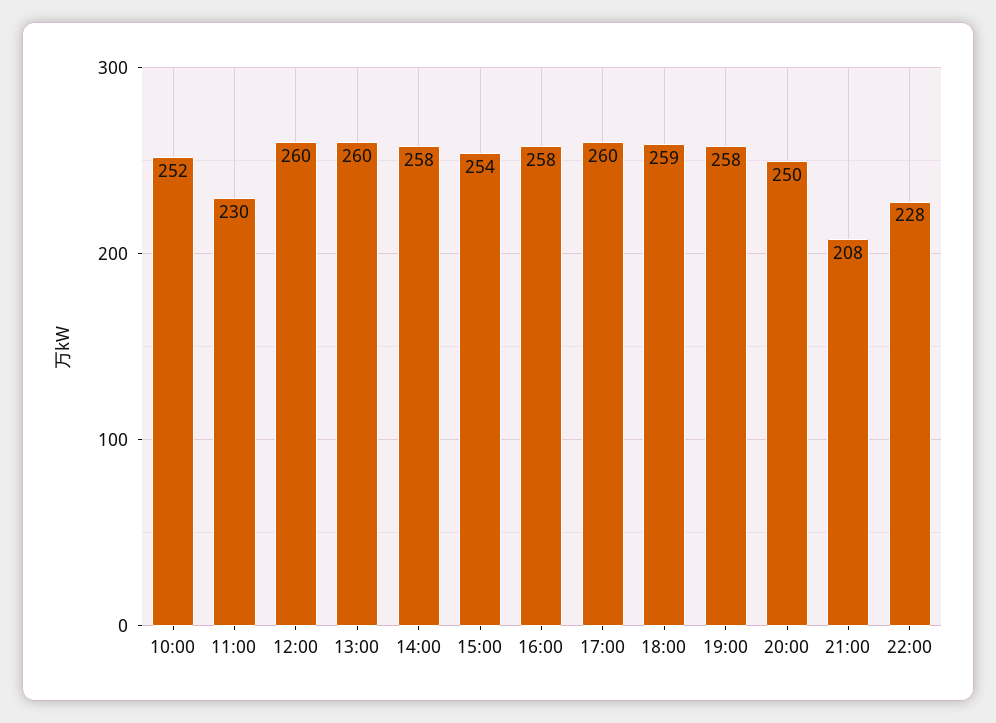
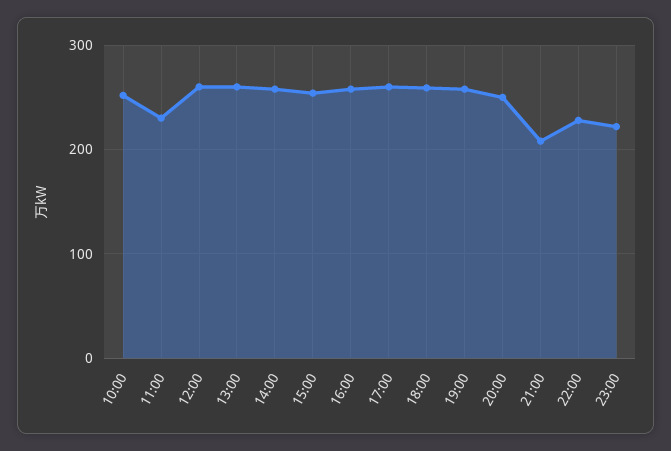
23:00: none -> 220

